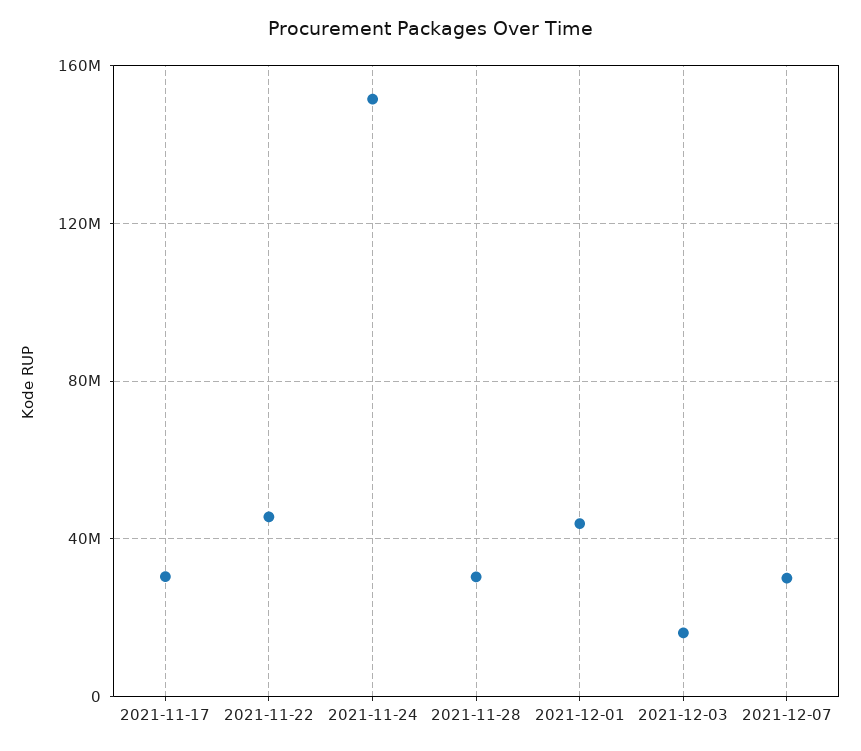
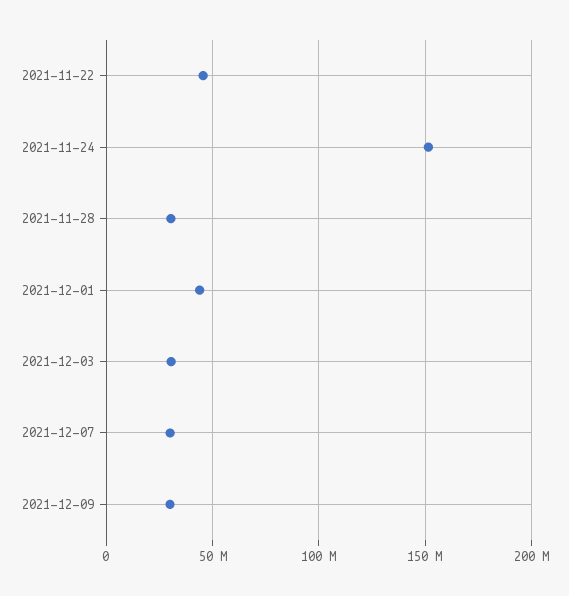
2021-11-17: 30000000 -> none
2021-12-03: 15000000 -> 30000000
2021-12-09: none -> 30000000

